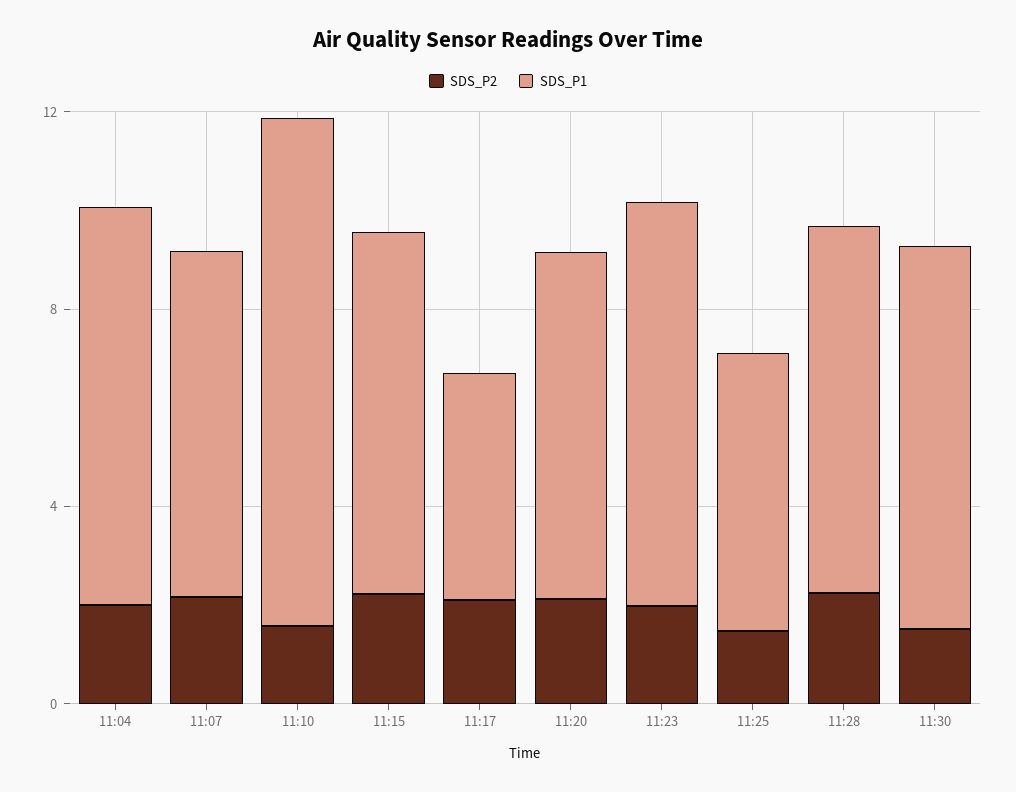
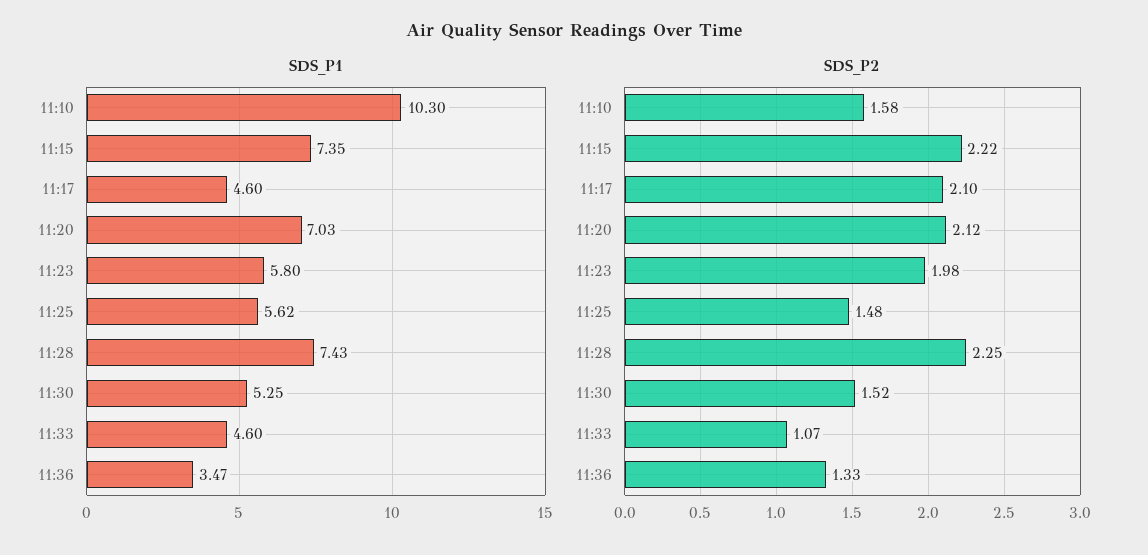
SDS_P2, 11:04: 2 -> none
SDS_P1, 11:04: 8 -> none
SDS_P2, 11:07: 2 -> none
SDS_P1, 11:07: 7 -> none
SDS_P1, 11:23: 8 -> 5.8
SDS_P1, 11:30: 8 -> 5.25
SDS_P1, 11:33: none -> 4.6
SDS_P1, 11:36: none -> 3.47
SDS_P2, 11:33: none -> 1.07
SDS_P2, 11:36: none -> 1.33

